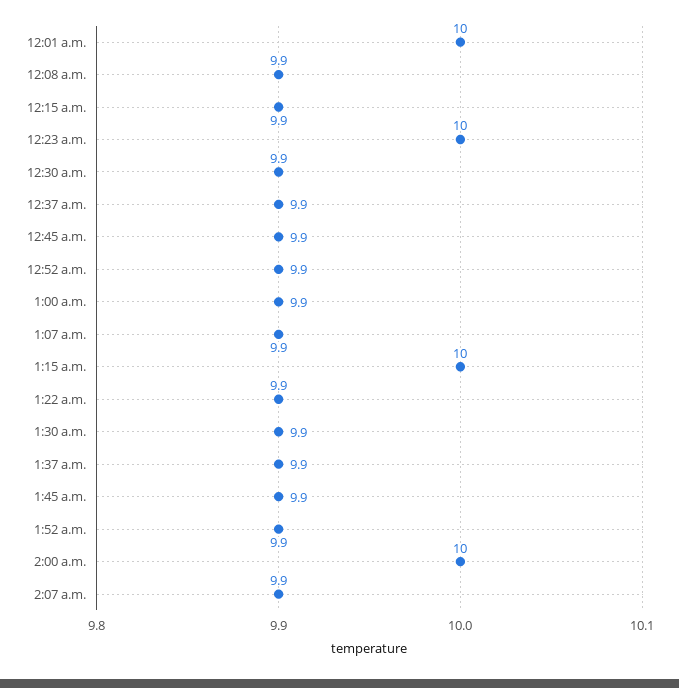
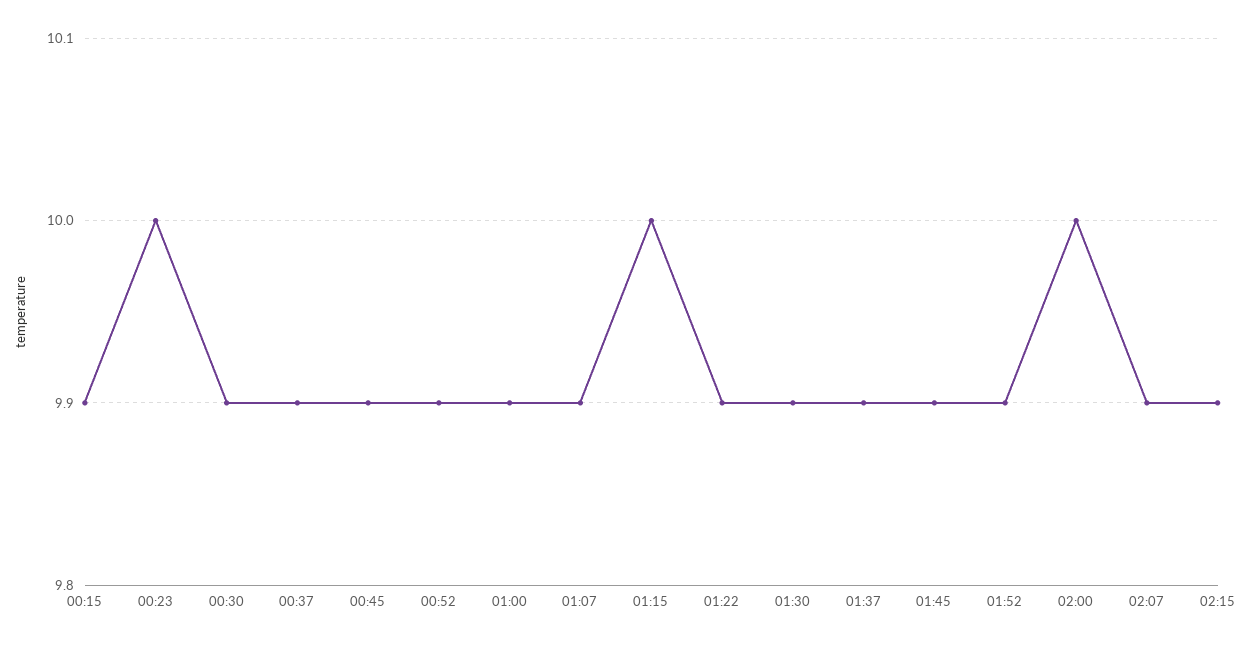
12:01 a.m.: 10 -> none
12:08 a.m.: 9.9 -> none
02:15: none -> 9.9

